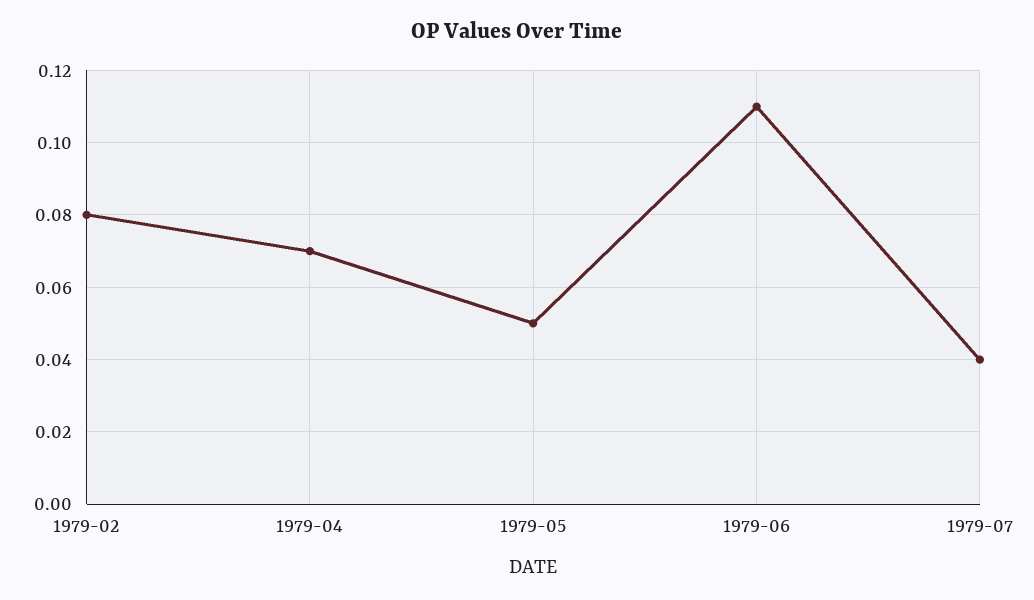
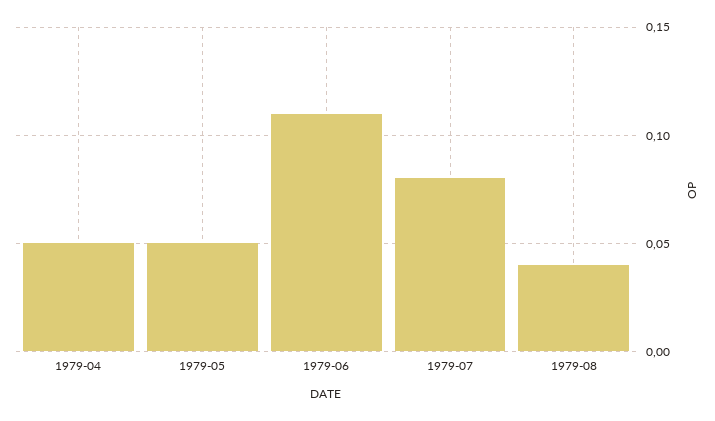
1979-02: 0.08 -> none
1979-04: 0.07 -> 0.05
1979-07: 0.04 -> 0.08
1979-08: none -> 0.04

